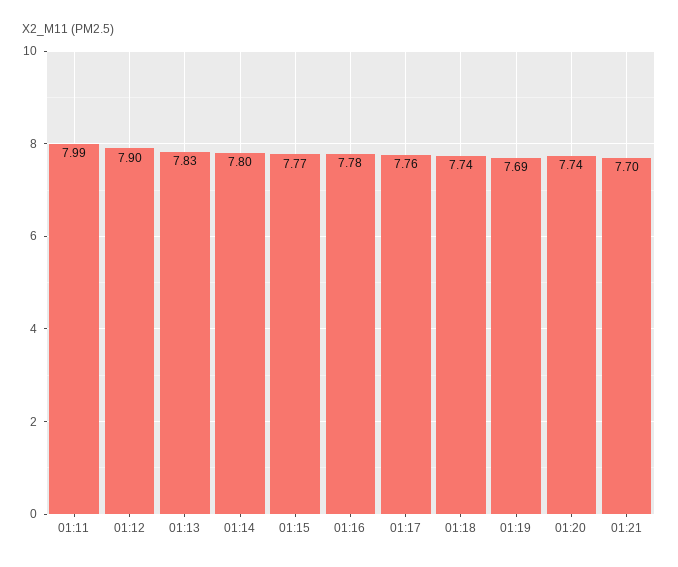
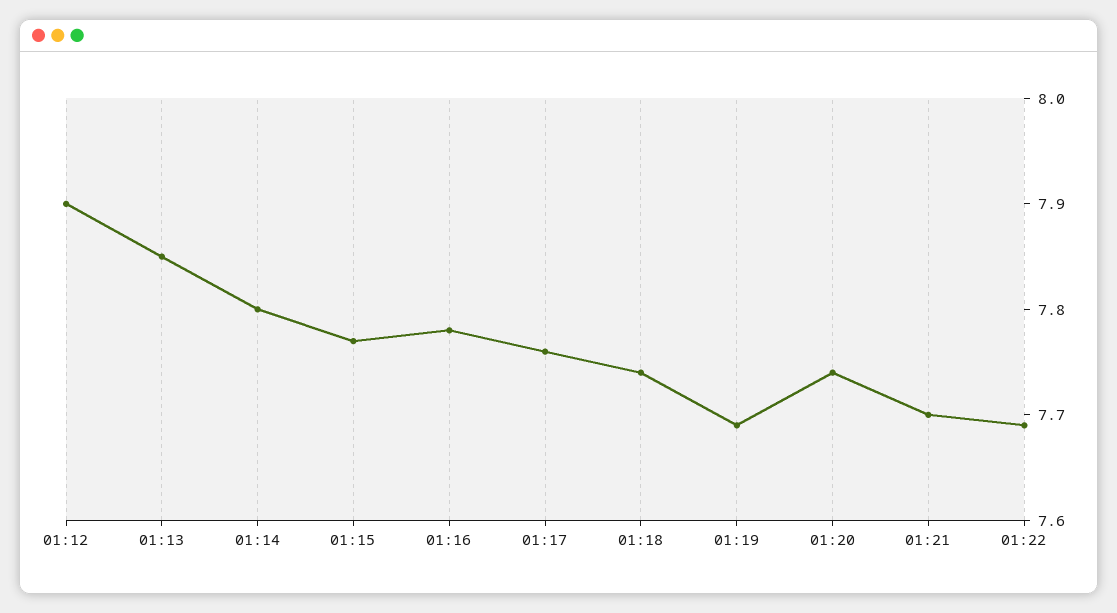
01:11: 7.99 -> none
01:13: 7.83 -> 7.85
01:22: none -> 7.69

